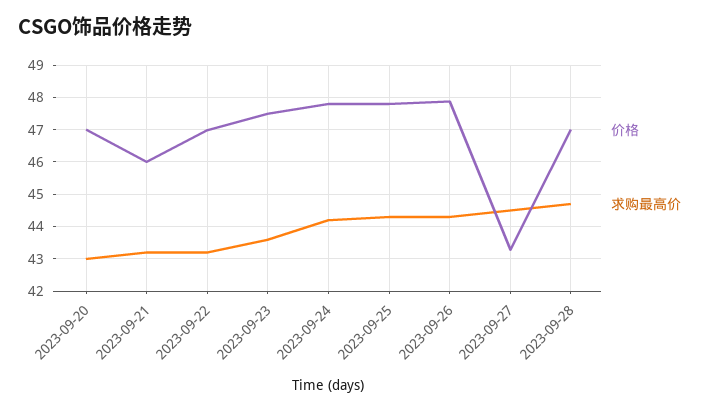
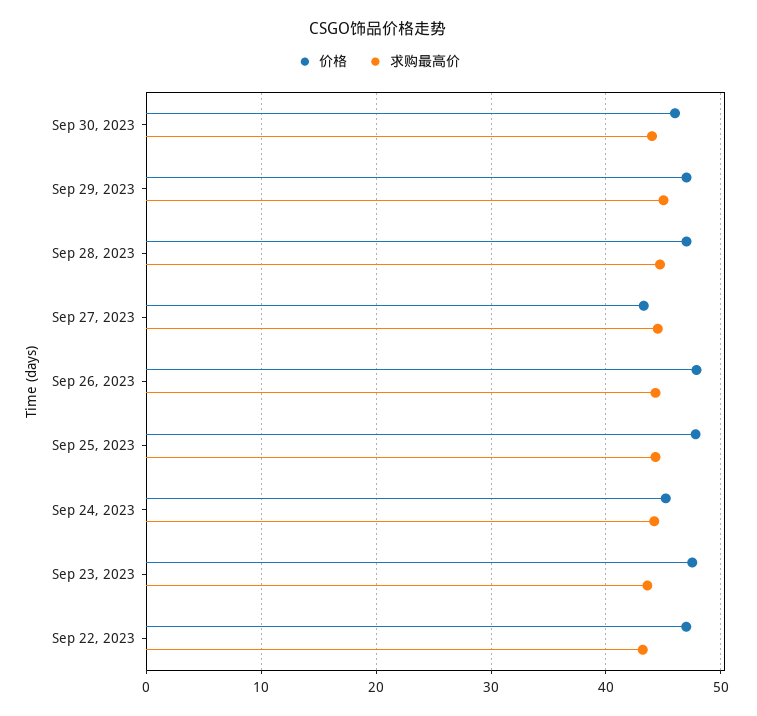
价格, 2023-09-20: 47 -> none
求购最高价, 2023-09-20: 43 -> none
价格, 2023-09-21: 46 -> none
求购最高价, 2023-09-21: 43.2 -> none
价格, 2023-09-24: 47.8 -> 45
价格, Sep 30, 2023: none -> 46
求购最高价, Sep 30, 2023: none -> 44
价格, Sep 29, 2023: none -> 47
求购最高价, Sep 29, 2023: none -> 45

